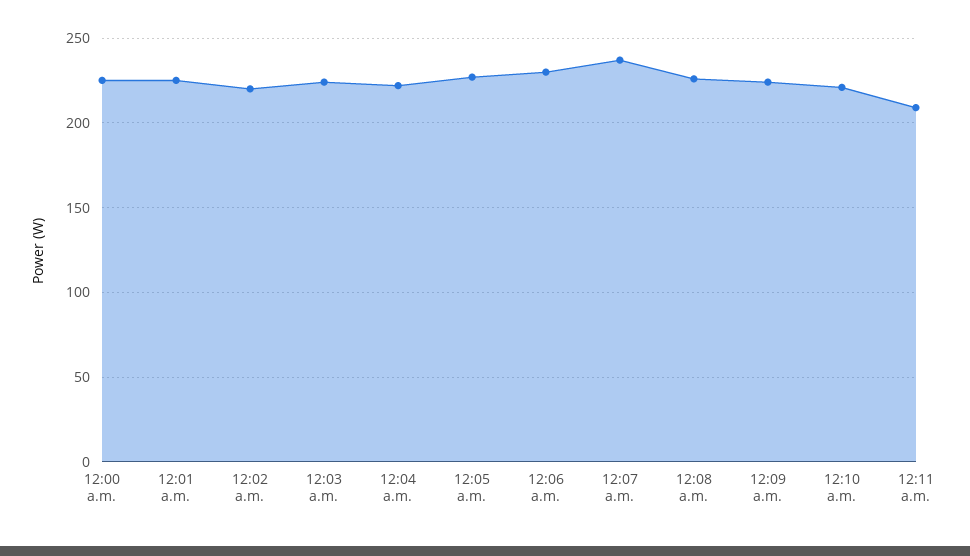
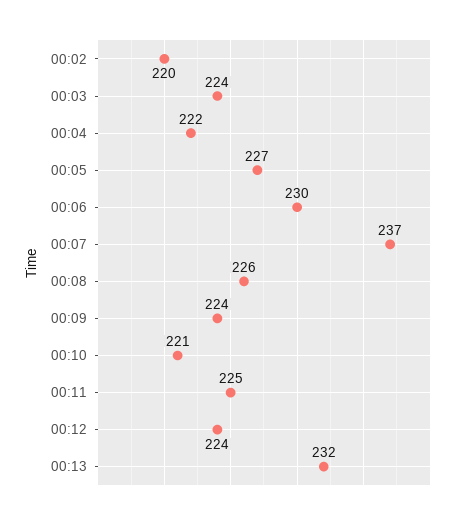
12:00 a.m.: 225 -> none
12:01 a.m.: 225 -> none
12:11 a.m.: 210 -> 225
00:12: none -> 224
00:13: none -> 232

